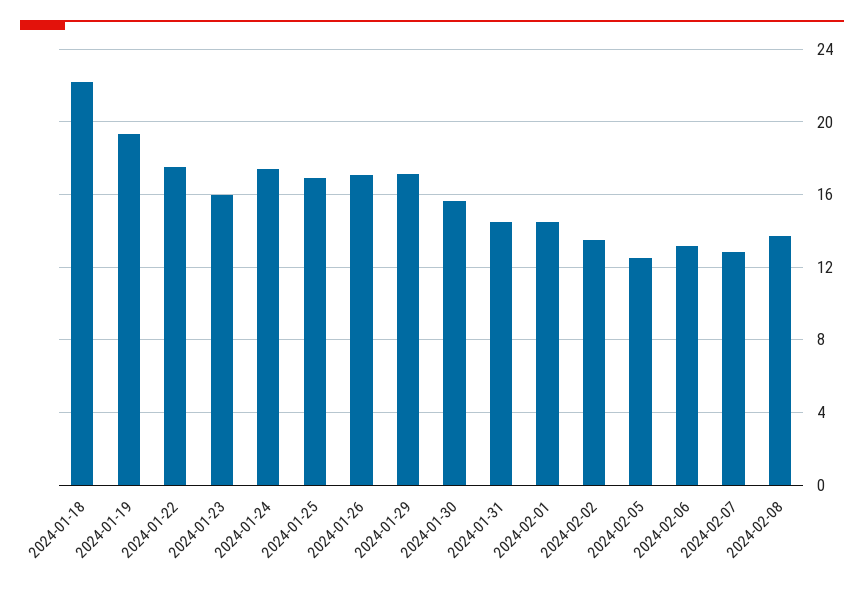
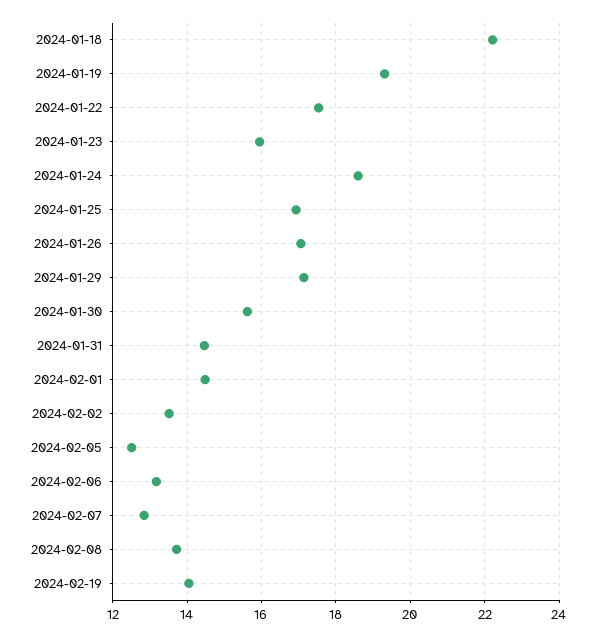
2024-01-24: 17.5 -> 18.6
2024-02-19: none -> 14

